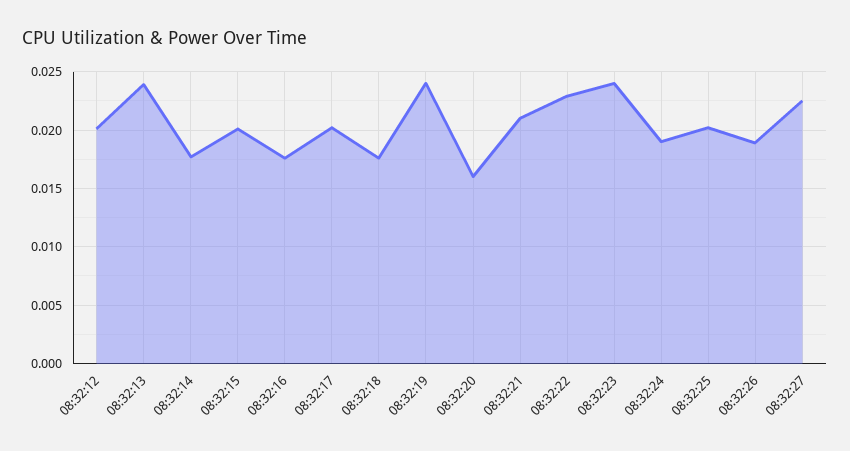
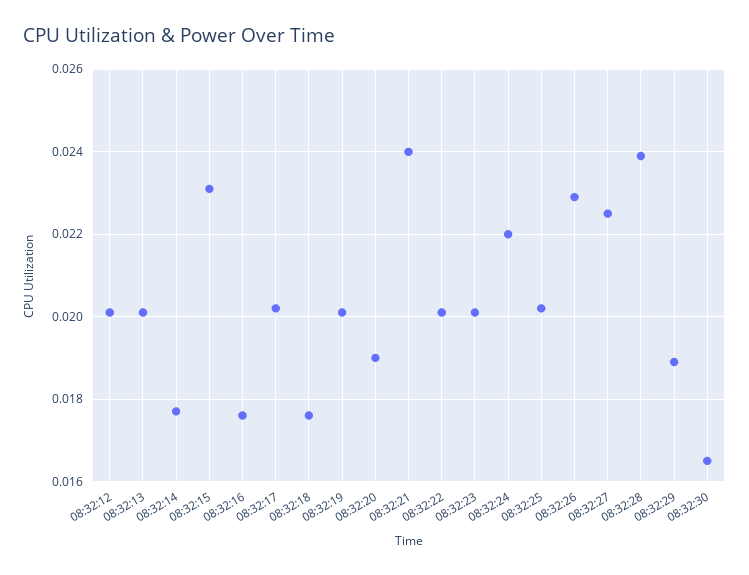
08:32:13: 0.024 -> 0.02
08:32:15: 0.02 -> 0.023
08:32:19: 0.024 -> 0.02
08:32:20: 0.016 -> 0.019
08:32:21: 0.021 -> 0.024
08:32:22: 0.023 -> 0.02
08:32:23: 0.024 -> 0.02
08:32:24: 0.019 -> 0.022
08:32:26: 0.019 -> 0.023
08:32:28: none -> 0.024
08:32:29: none -> 0.019
08:32:30: none -> 0.0165

